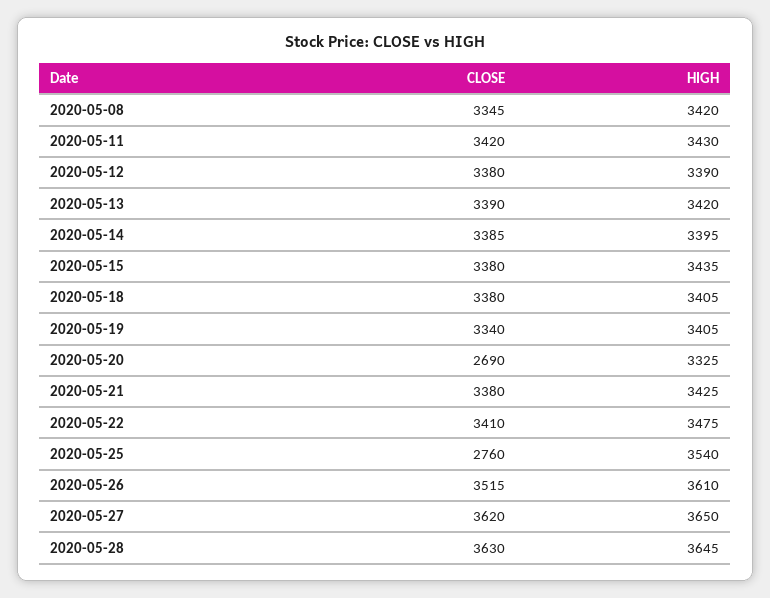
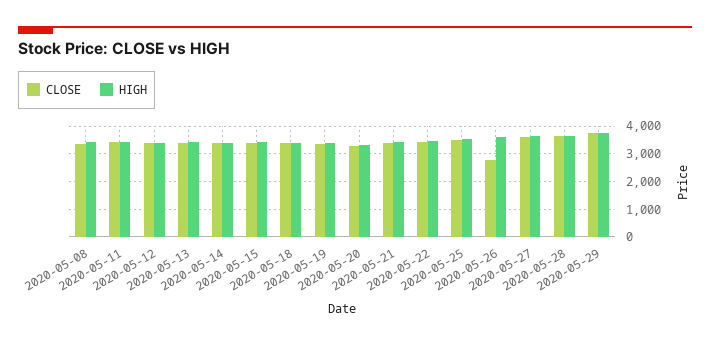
CLOSE, 2020-05-20: 2690 -> 3250
CLOSE, 2020-05-25: 2760 -> 3500
CLOSE, 2020-05-26: 3515 -> 2750
CLOSE, 2020-05-29: none -> 3750
HIGH, 2020-05-29: none -> 3750

